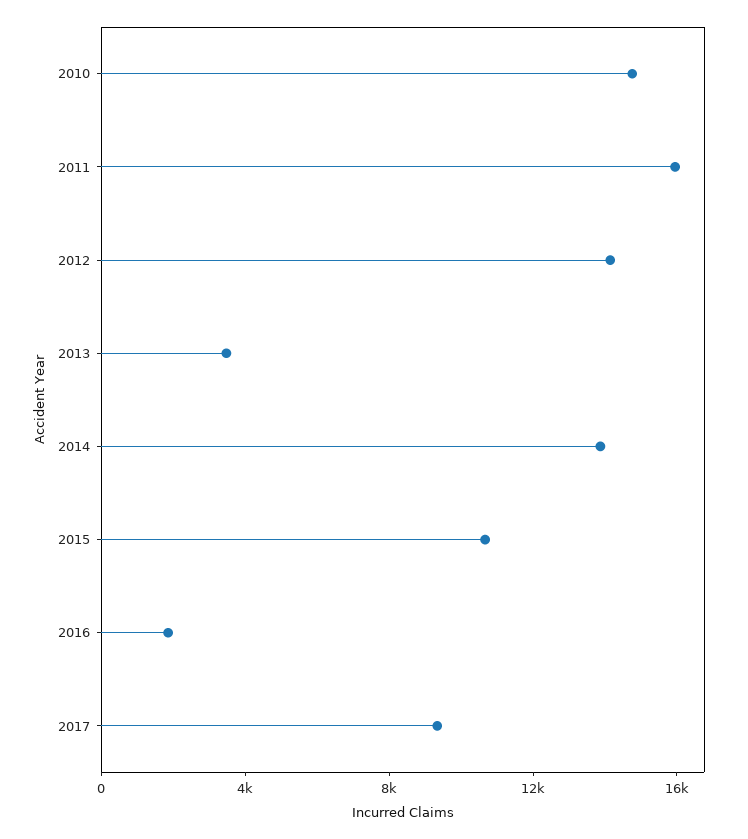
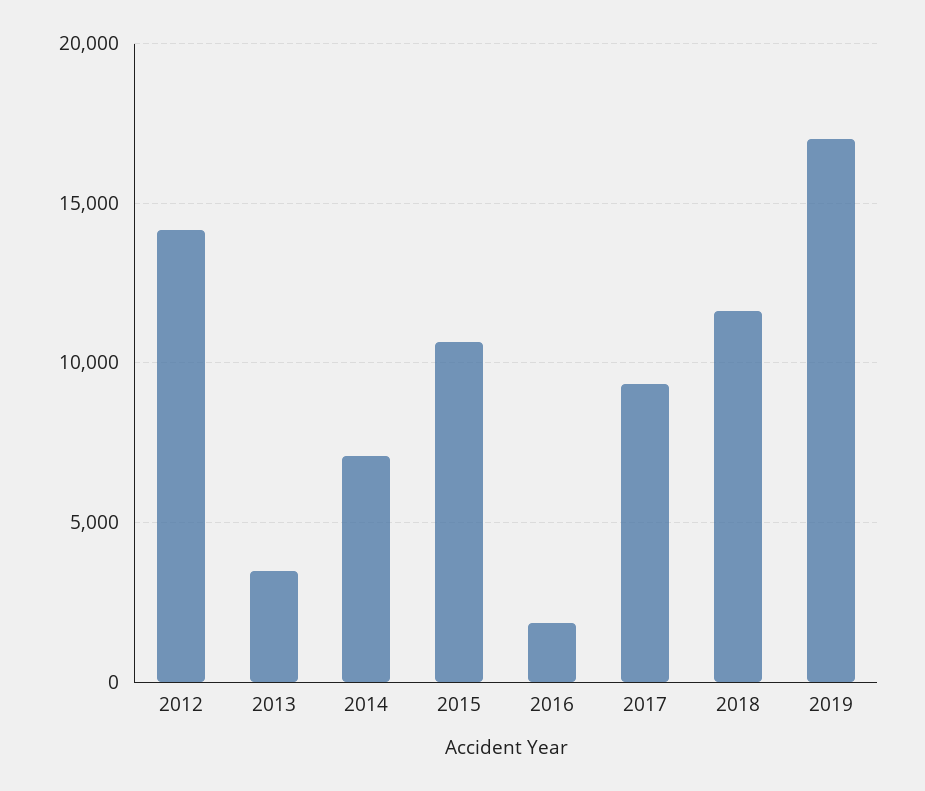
2010: 15000 -> none
2011: 16000 -> none
2014: 14000 -> 7000
2018: none -> 11500
2019: none -> 17000

